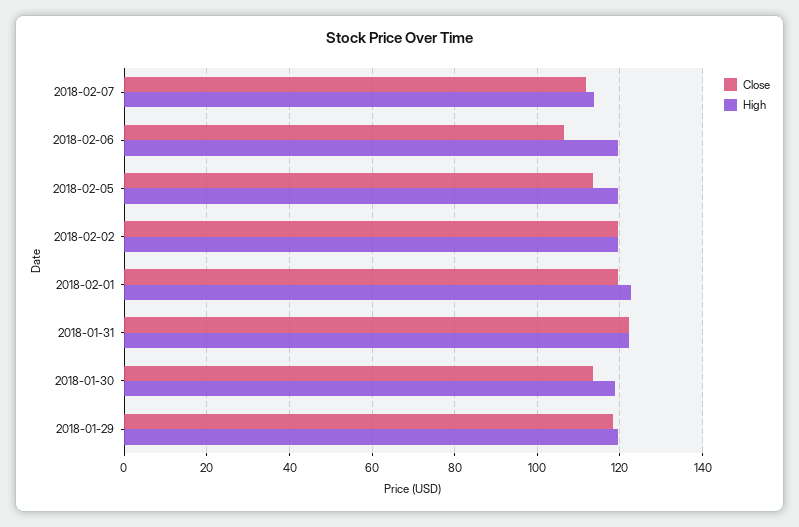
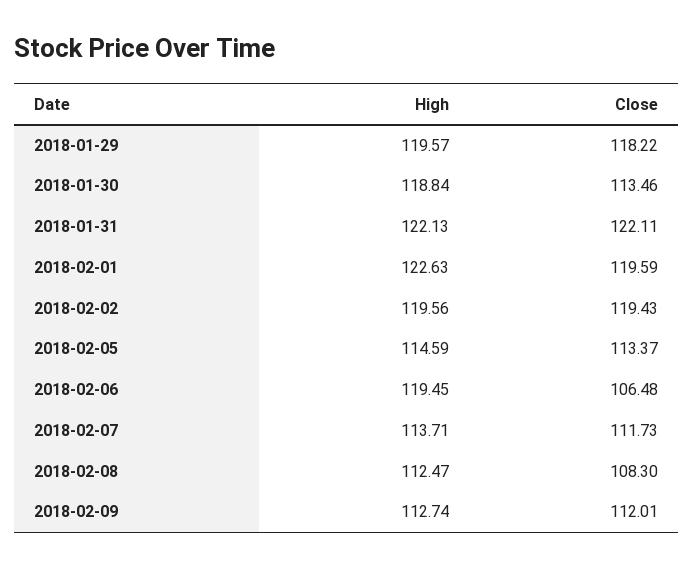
High, 2018-02-05: 120 -> 114.59
High, 2018-02-08: none -> 112.47
Close, 2018-02-08: none -> 108.3
High, 2018-02-09: none -> 112.74
Close, 2018-02-09: none -> 112.01

